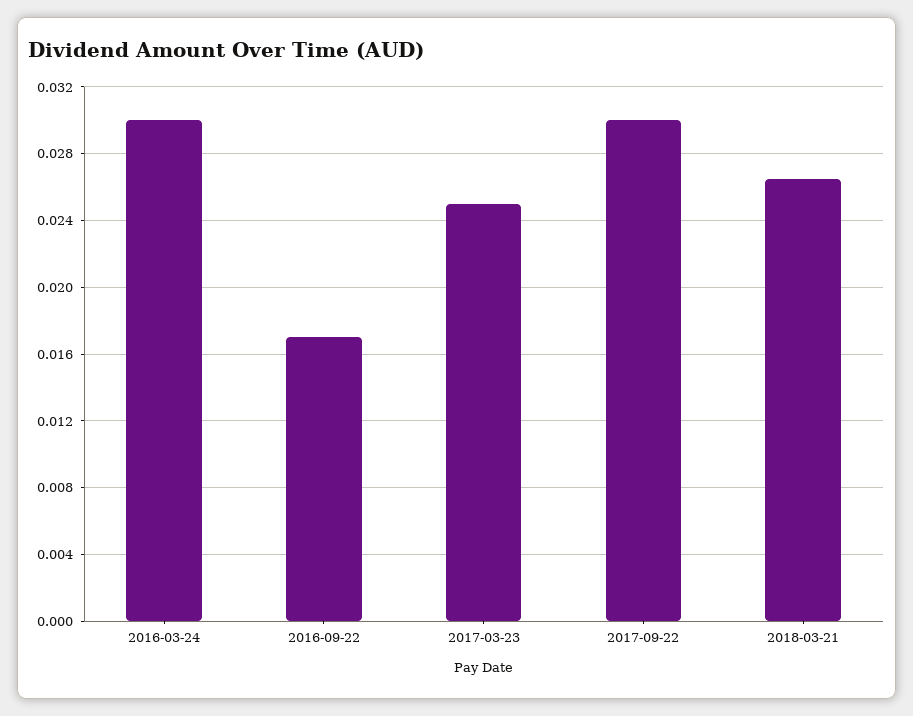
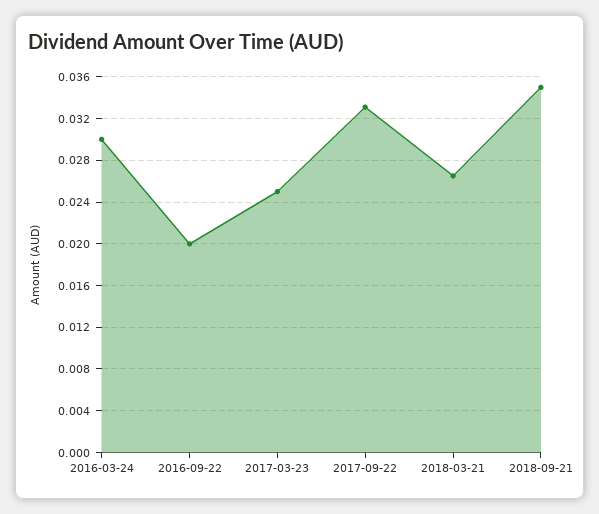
2016-09-22: 0.017 -> 0.02
2017-09-22: 0.03 -> 0.033
2018-09-21: none -> 0.035

